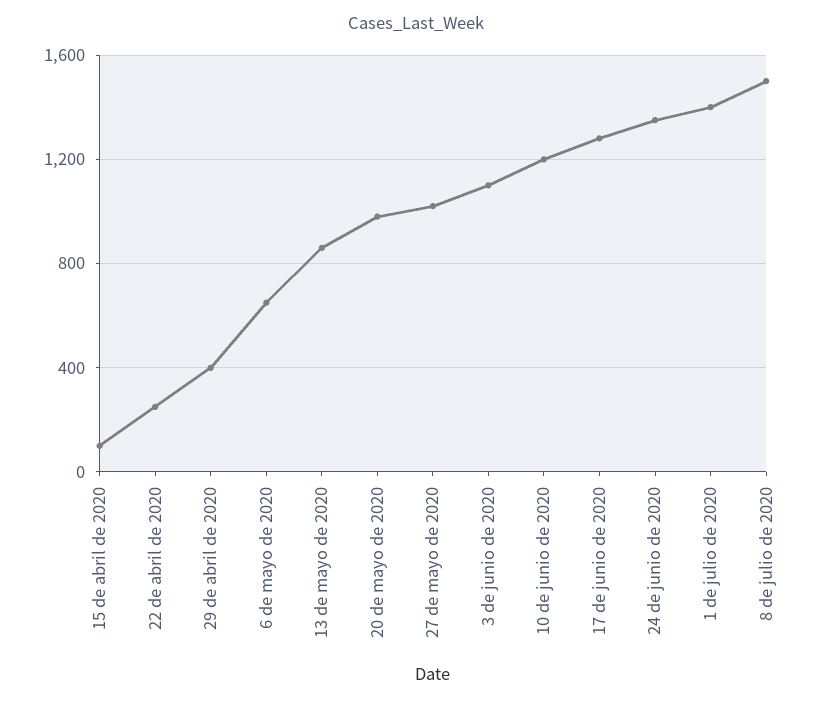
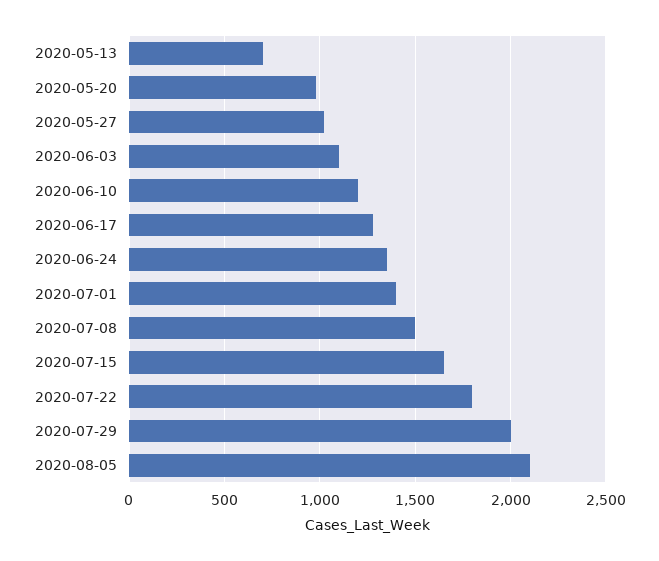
15 de abril de 2020: 100 -> none
22 de abril de 2020: 250 -> none
29 de abril de 2020: 400 -> none
6 de mayo de 2020: 650 -> none
13 de mayo de 2020: 850 -> 700
2020-07-15: none -> 1650
2020-07-22: none -> 1800
2020-07-29: none -> 2000
2020-08-05: none -> 2100

